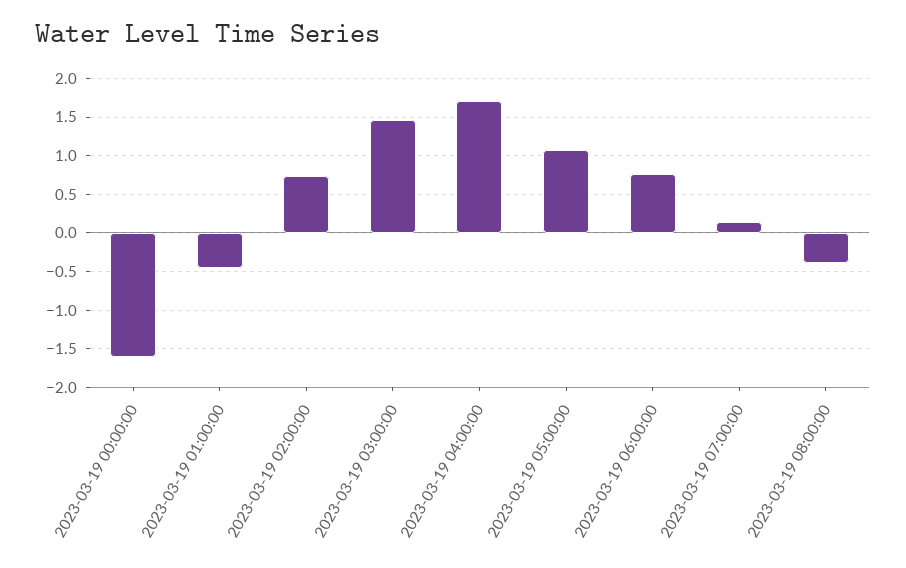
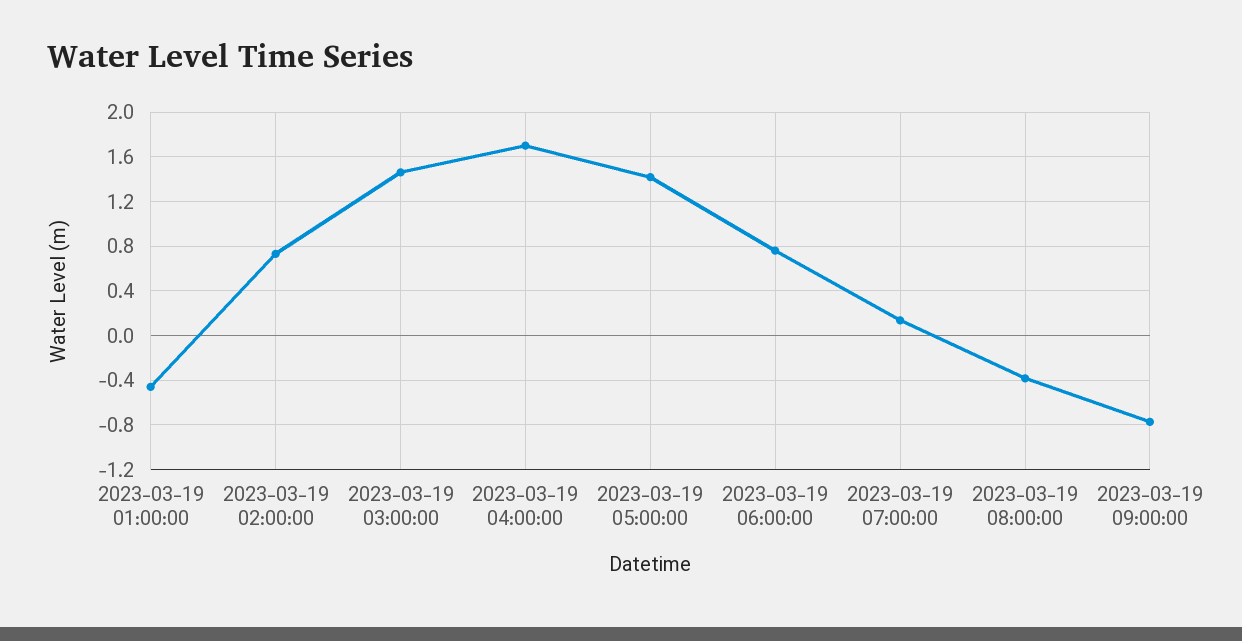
2023-03-19 00:00:00: -1.6 -> none
2023-03-19 05:00:00: 1.1 -> 1.4
2023-03-19 09:00:00: none -> -0.8

